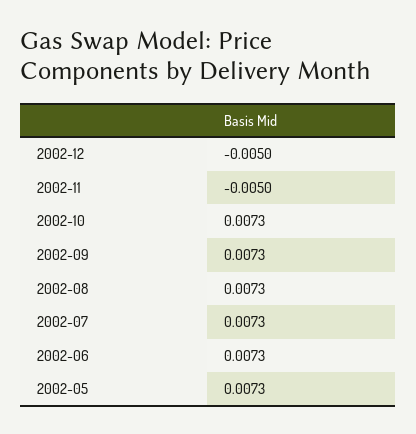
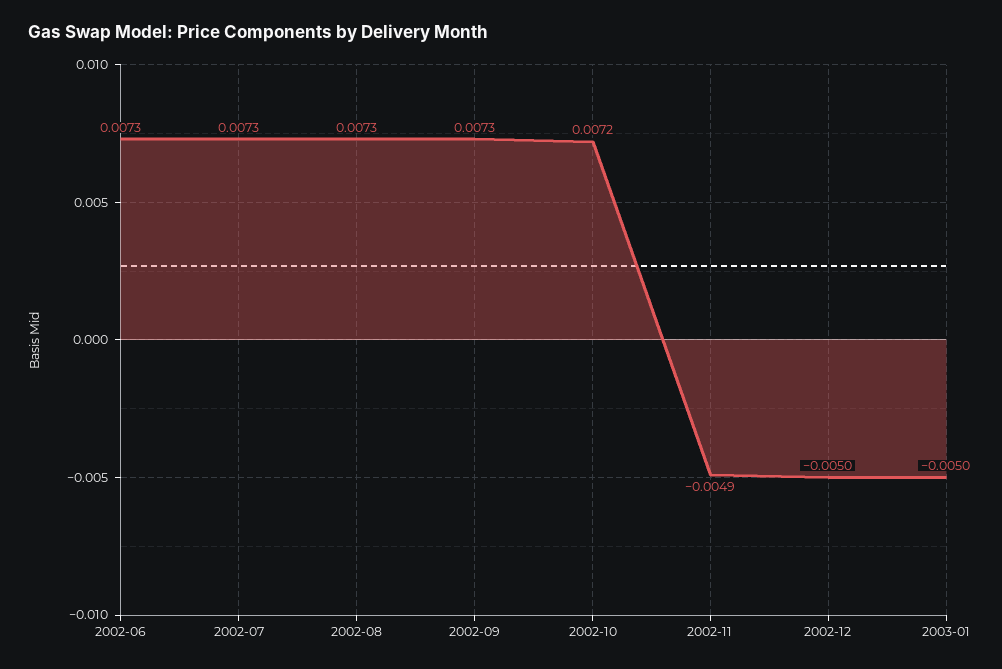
2002-11: -0.005 -> -0.0049
2002-10: 0.0073 -> 0.0072
2002-05: 0.0073 -> none
2003-01: none -> -0.005

